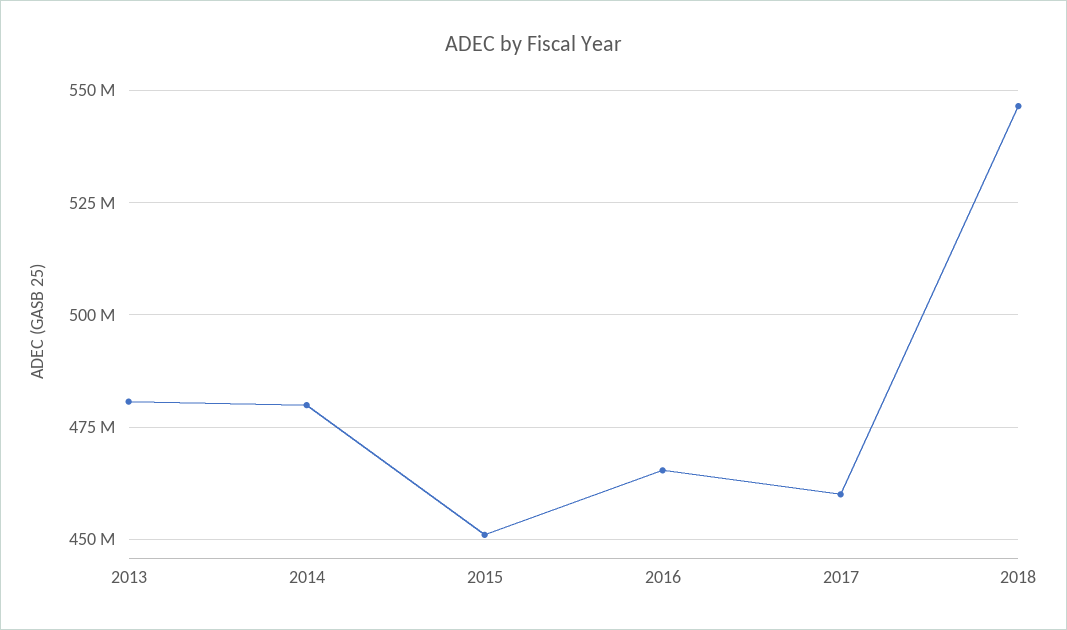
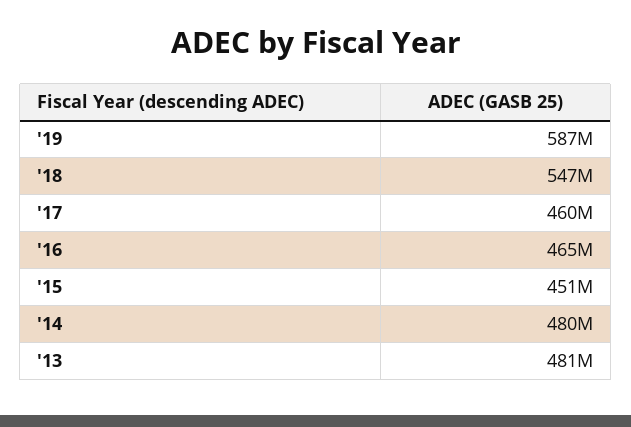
'19: none -> 587000000

